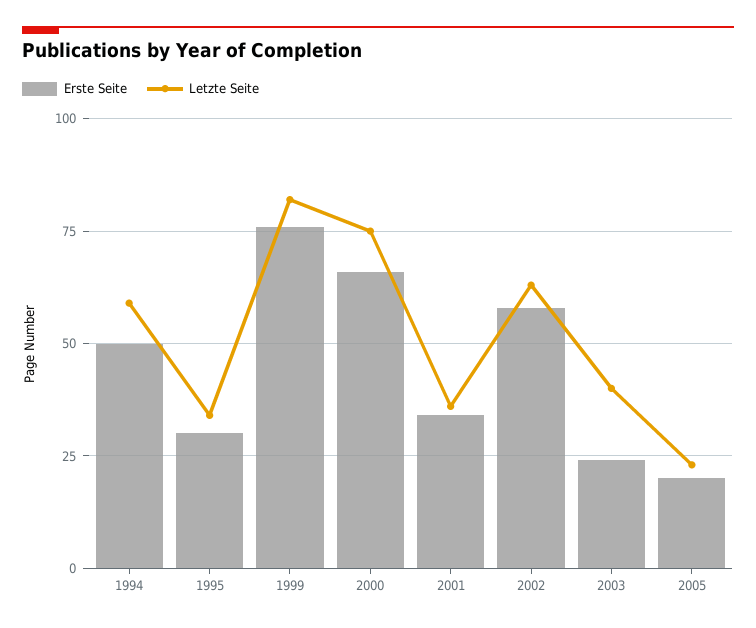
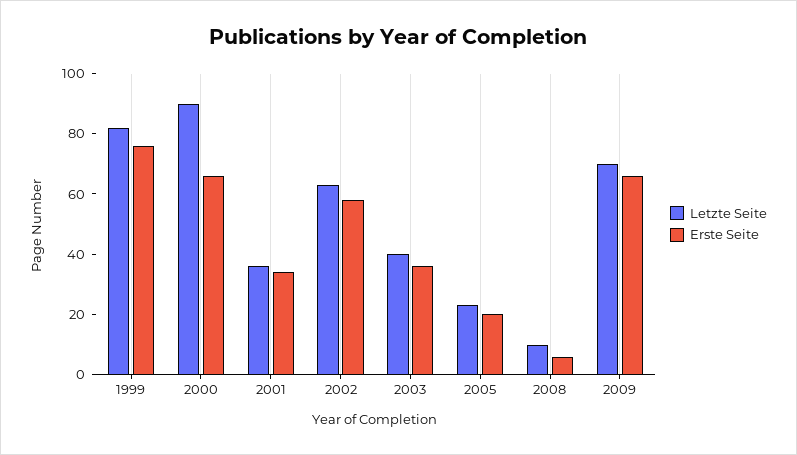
Erste Seite, 1994: 50 -> none
Letzte Seite, 1994: 60 -> none
Erste Seite, 1995: 30 -> none
Letzte Seite, 1995: 35 -> none
Letzte Seite, 2000: 75 -> 90
Erste Seite, 2003: 25 -> 35
Letzte Seite, 2008: none -> 10
Erste Seite, 2008: none -> 5
Letzte Seite, 2009: none -> 70
Erste Seite, 2009: none -> 65

